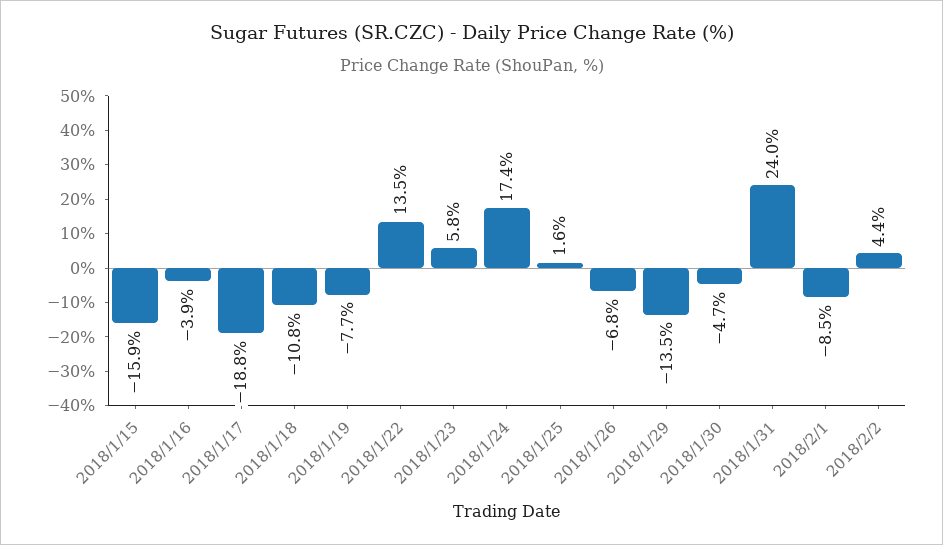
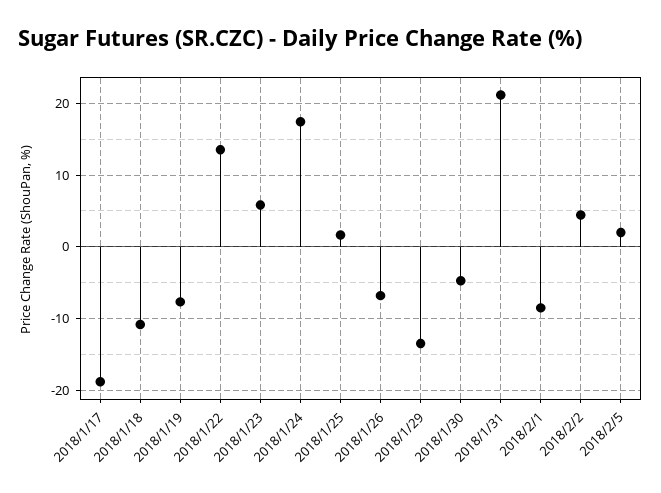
2018/1/15: -15.9 -> none
2018/1/16: -3.9 -> none
2018/1/31: 24 -> 21
2018/2/5: none -> 2

